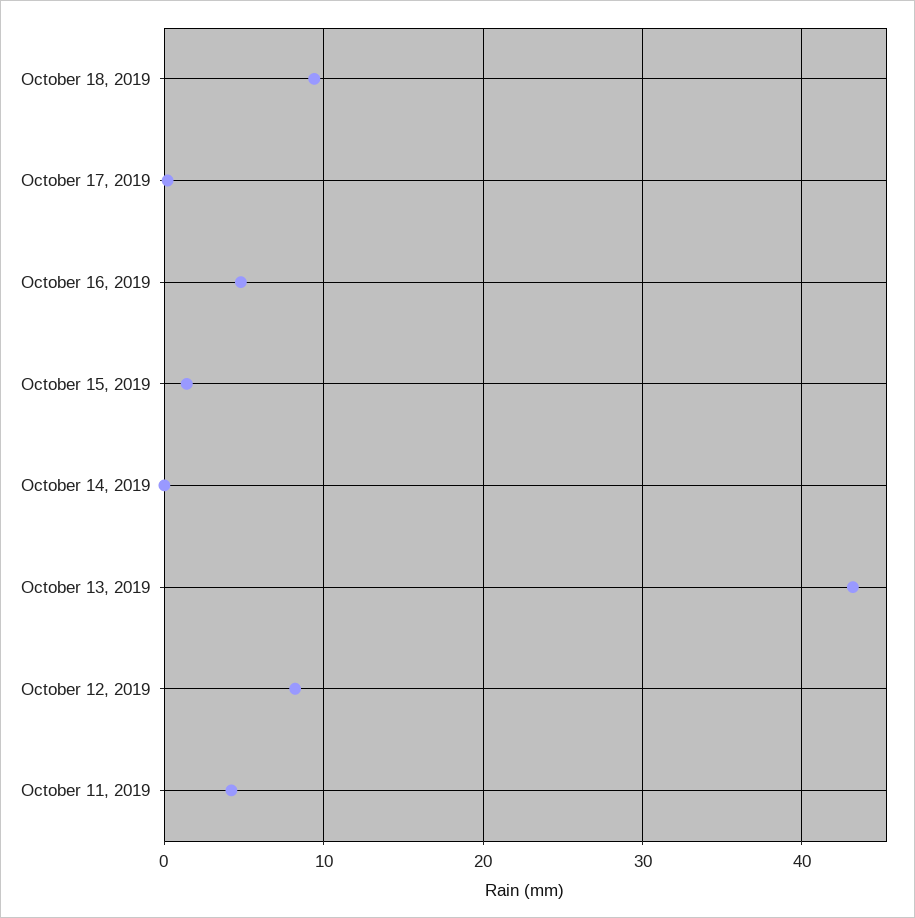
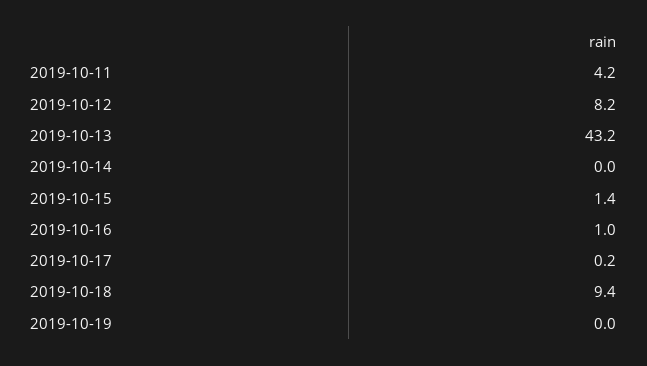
October 16, 2019: 5 -> 1
2019-10-19: none -> 0

